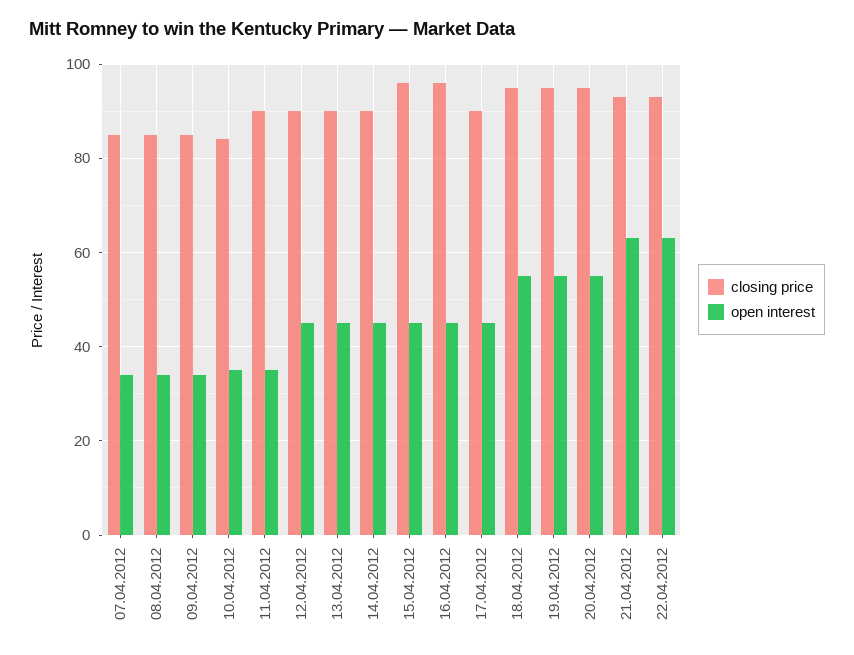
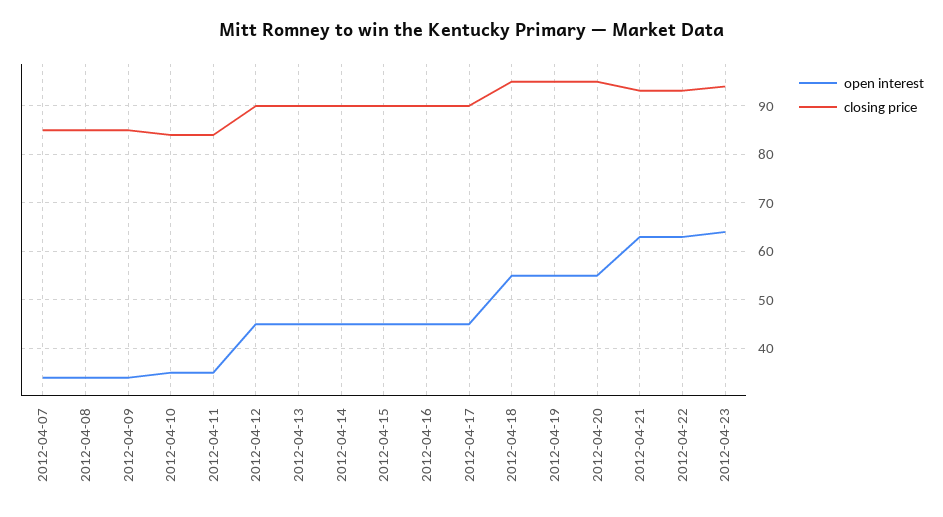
closing price, 11.04.2012: 90 -> 84
closing price, 15.04.2012: 96 -> 90
closing price, 16.04.2012: 96 -> 90
open interest, 2012-04-23: none -> 64
closing price, 2012-04-23: none -> 94

